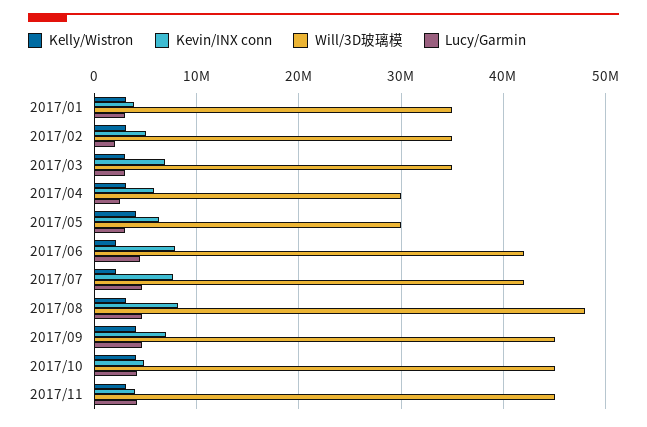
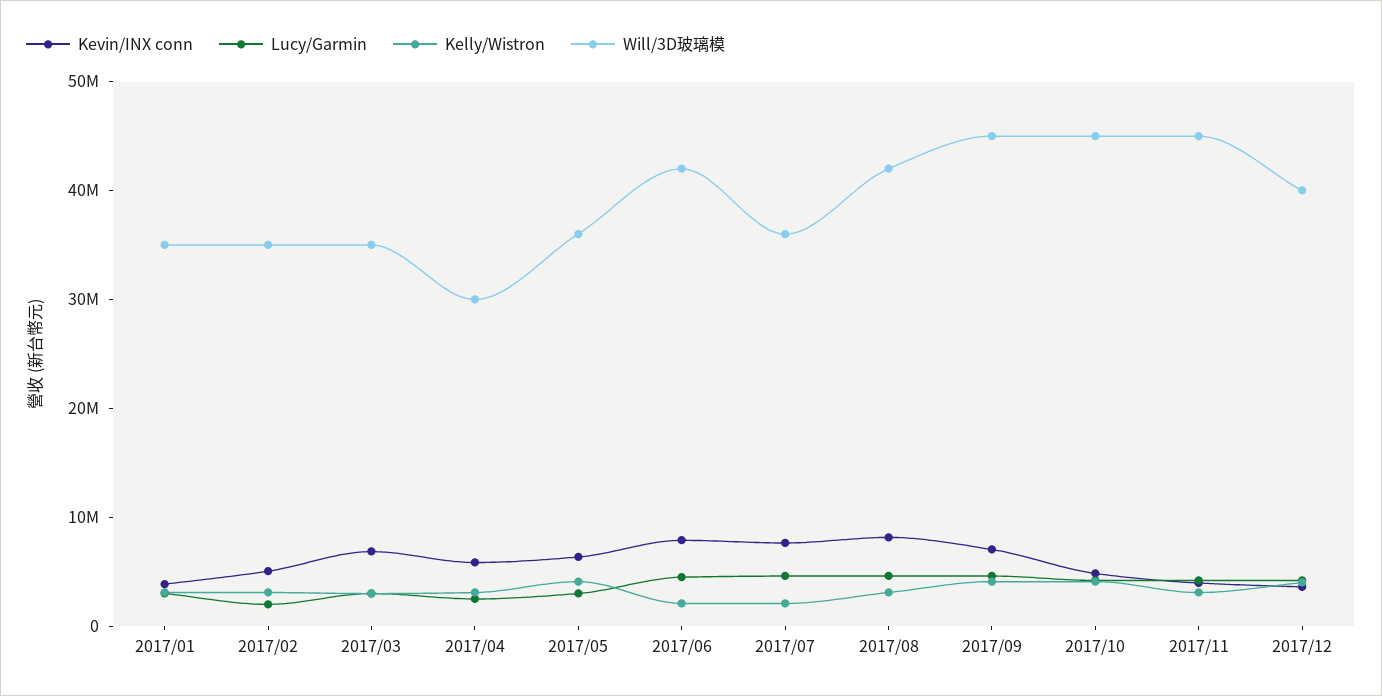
Will/3D玻璃模, 2017/05: 30000000 -> 36000000
Will/3D玻璃模, 2017/07: 42000000 -> 36000000
Will/3D玻璃模, 2017/08: 48000000 -> 42000000
Kevin/INX conn, 2017/12: none -> 4000000
Lucy/Garmin, 2017/12: none -> 4000000
Kelly/Wistron, 2017/12: none -> 4000000
Will/3D玻璃模, 2017/12: none -> 40000000

